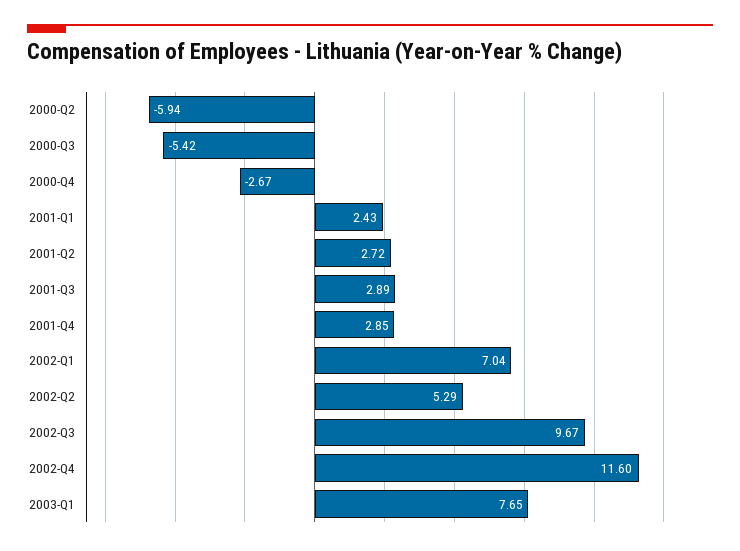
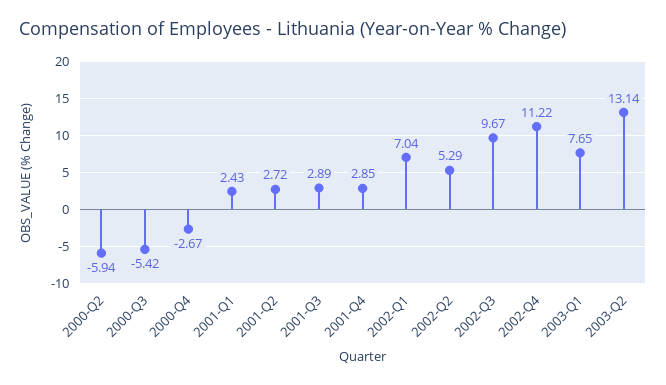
2002-Q4: 11.6 -> 11.22
2003-Q2: none -> 13.14

